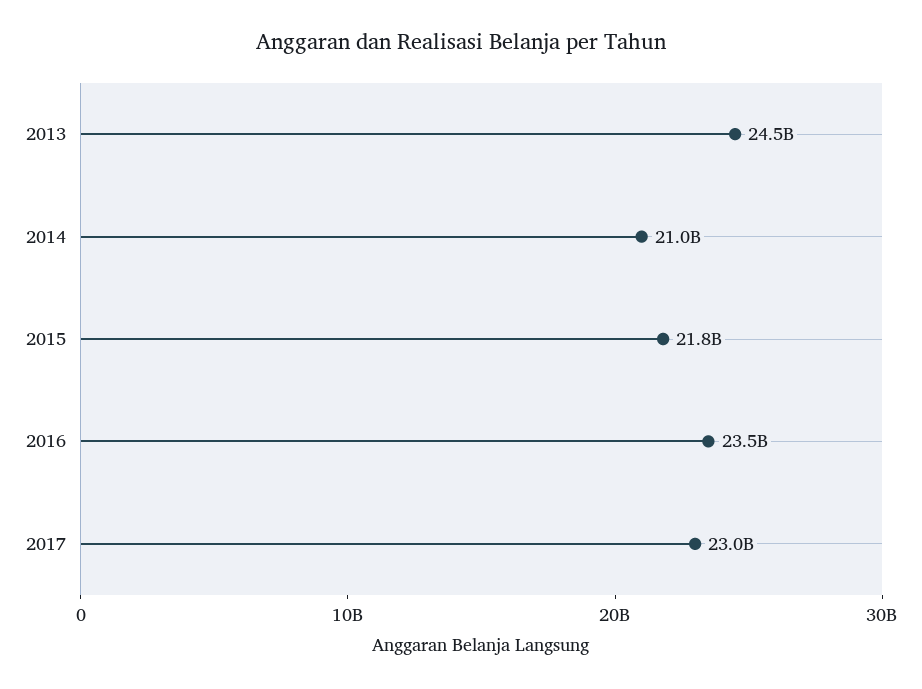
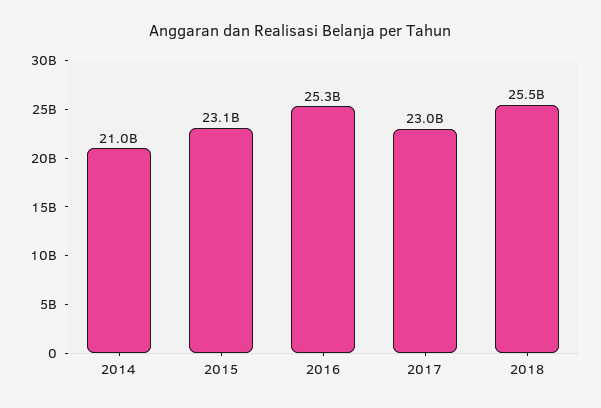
2013: 24500000000 -> none
2015: 21800000000 -> 23100000000
2016: 23500000000 -> 25300000000
2018: none -> 25500000000

